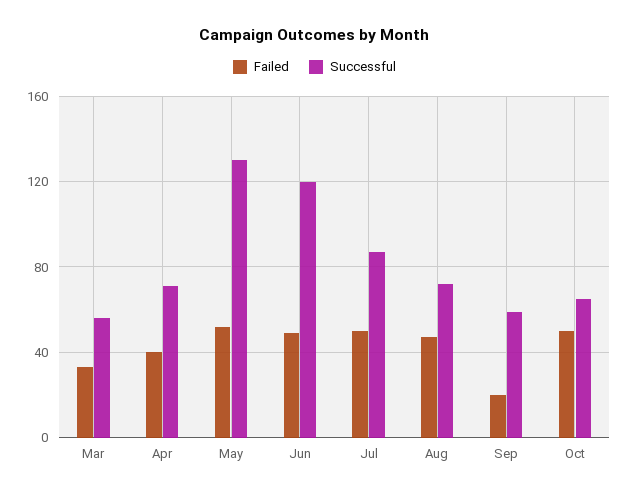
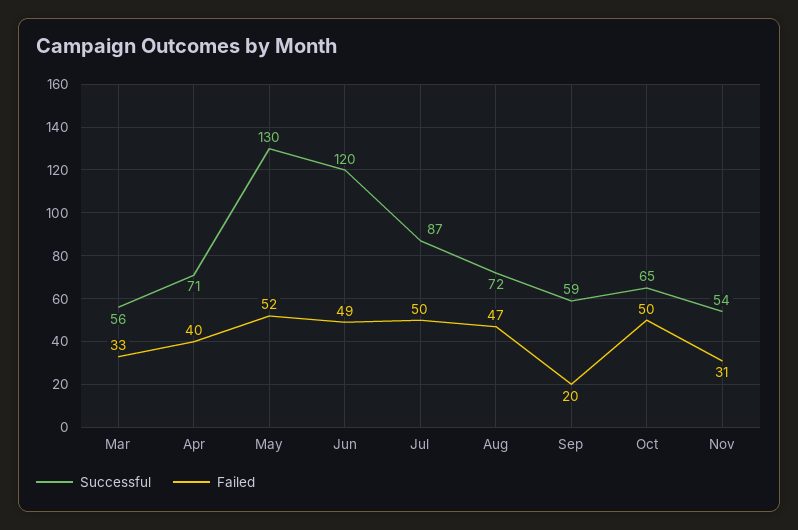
Successful, Nov: none -> 54
Failed, Nov: none -> 31

